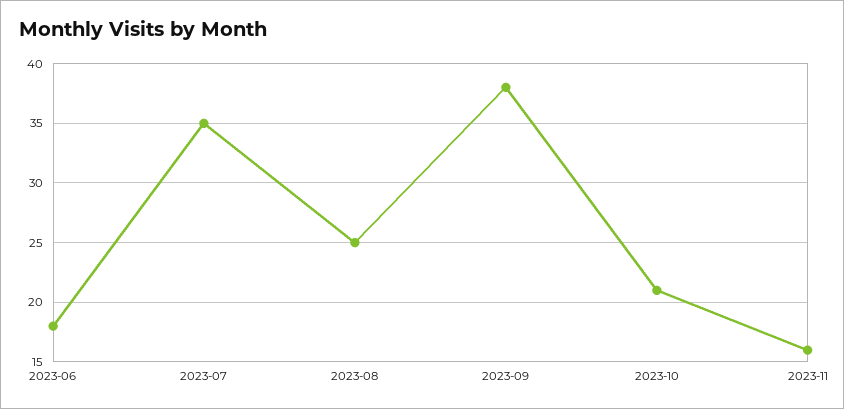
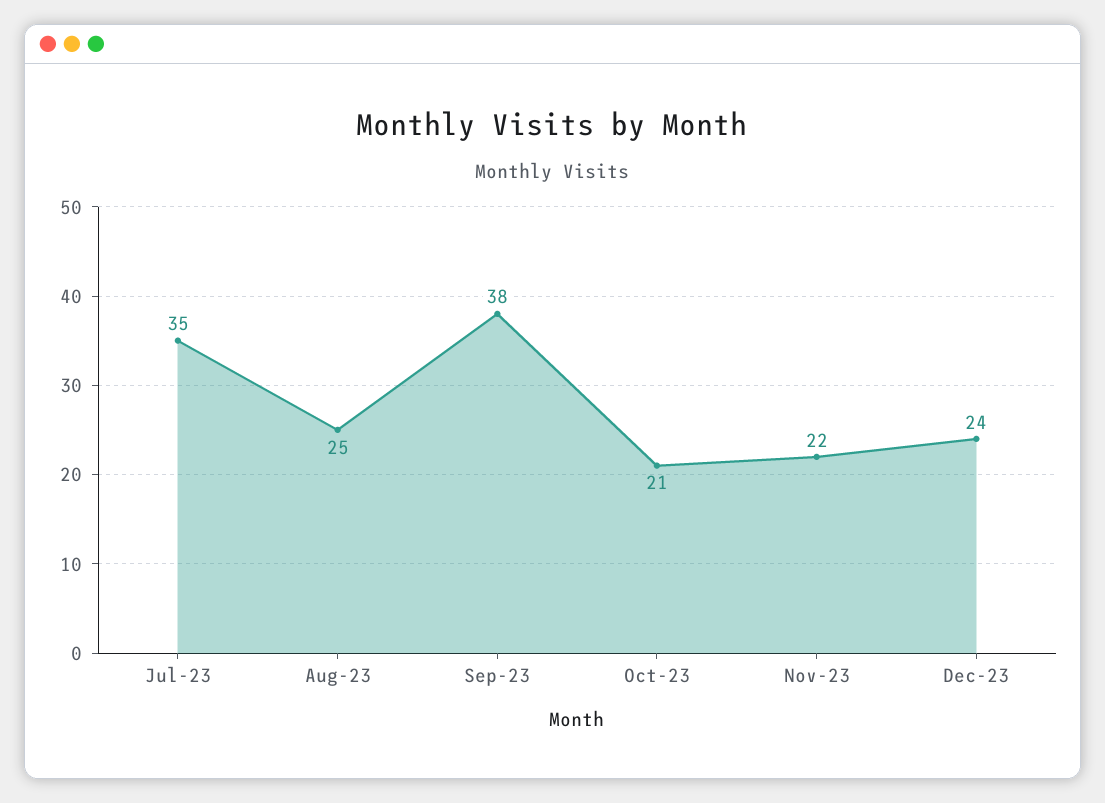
2023-06: 18 -> none
2023-11: 16 -> 22
Dec-23: none -> 24

